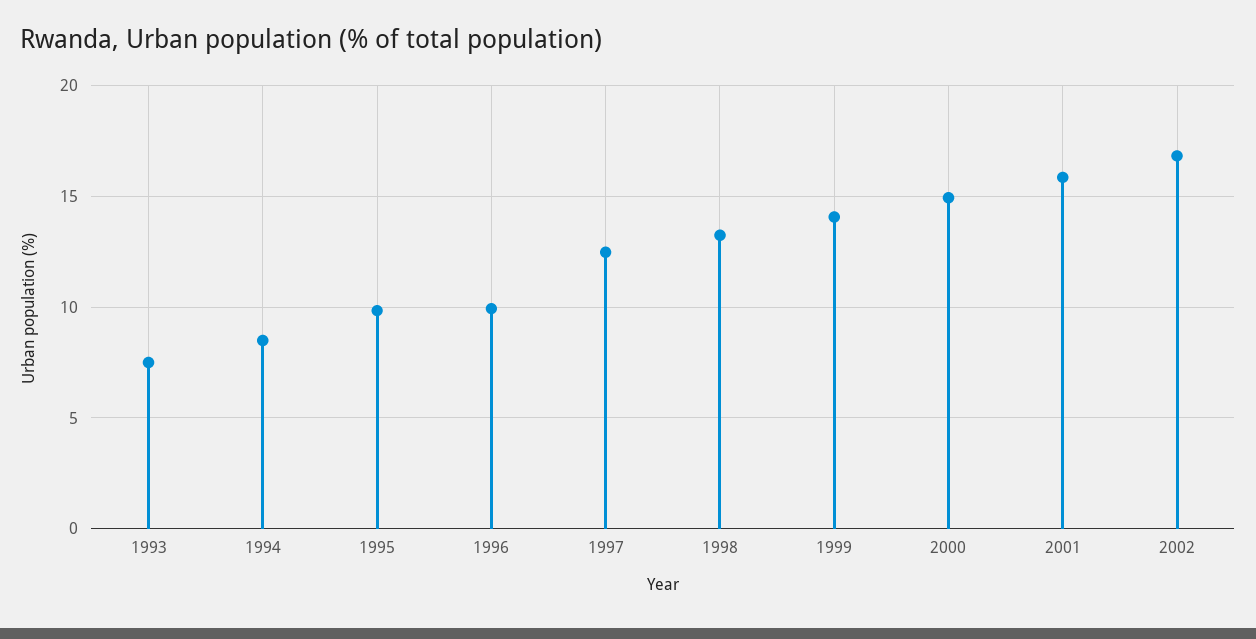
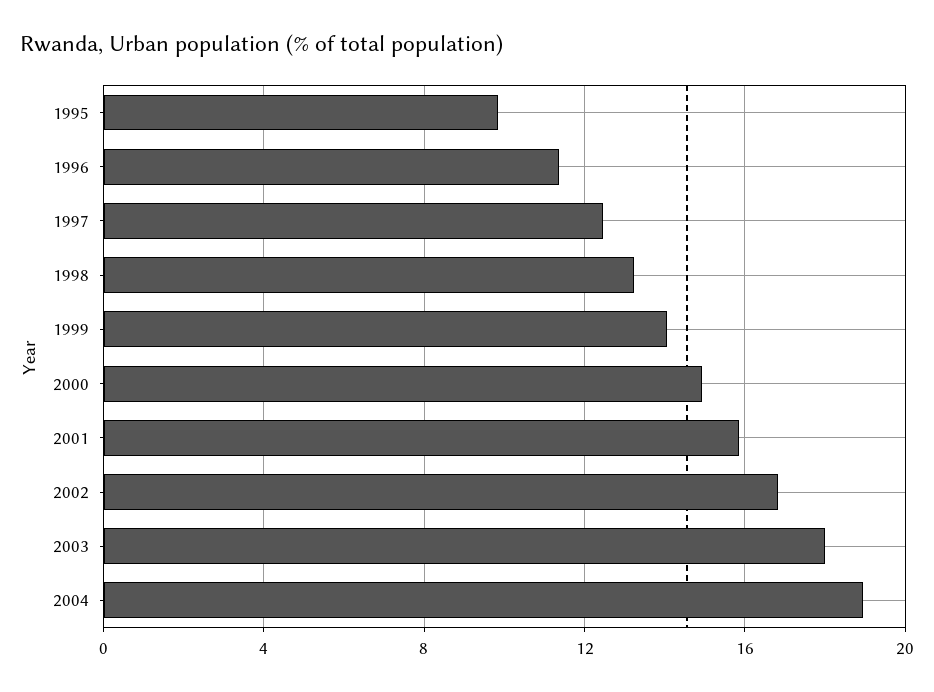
1993: 7.5 -> none
1994: 8.5 -> none
1996: 10 -> 11.5
2003: none -> 18
2004: none -> 19

